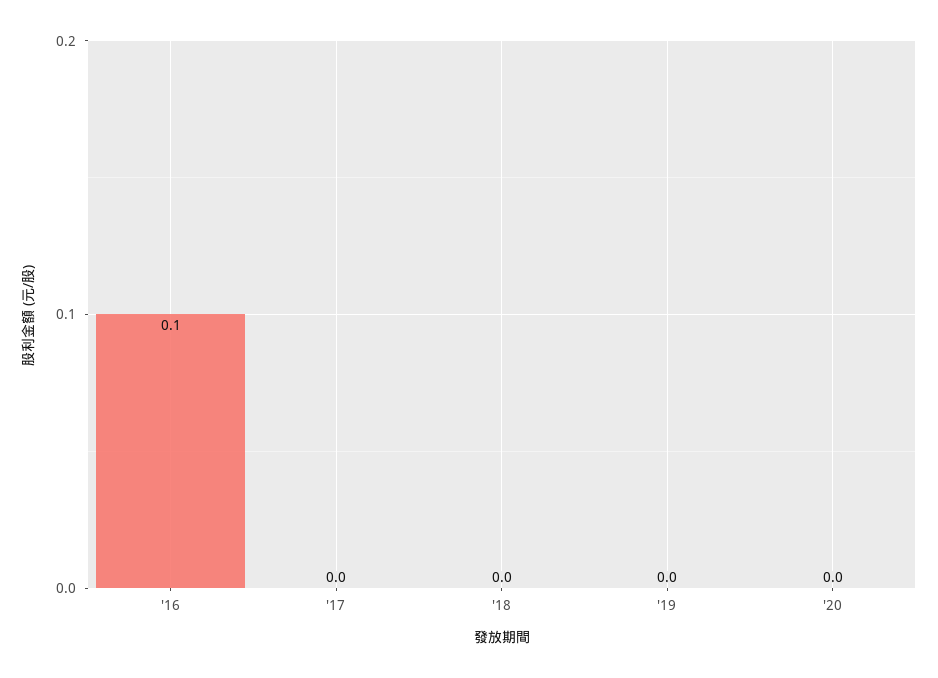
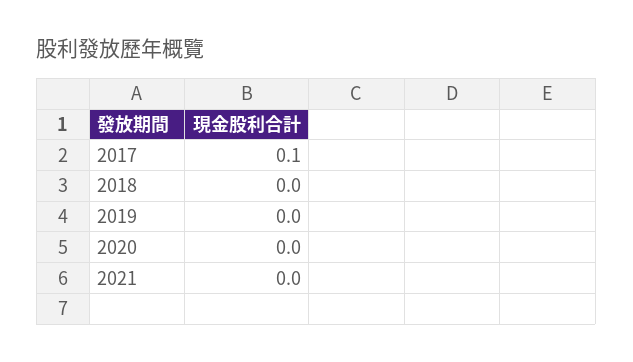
'16: 0.1 -> none
'17: 0 -> 0.1
2021: none -> 0

